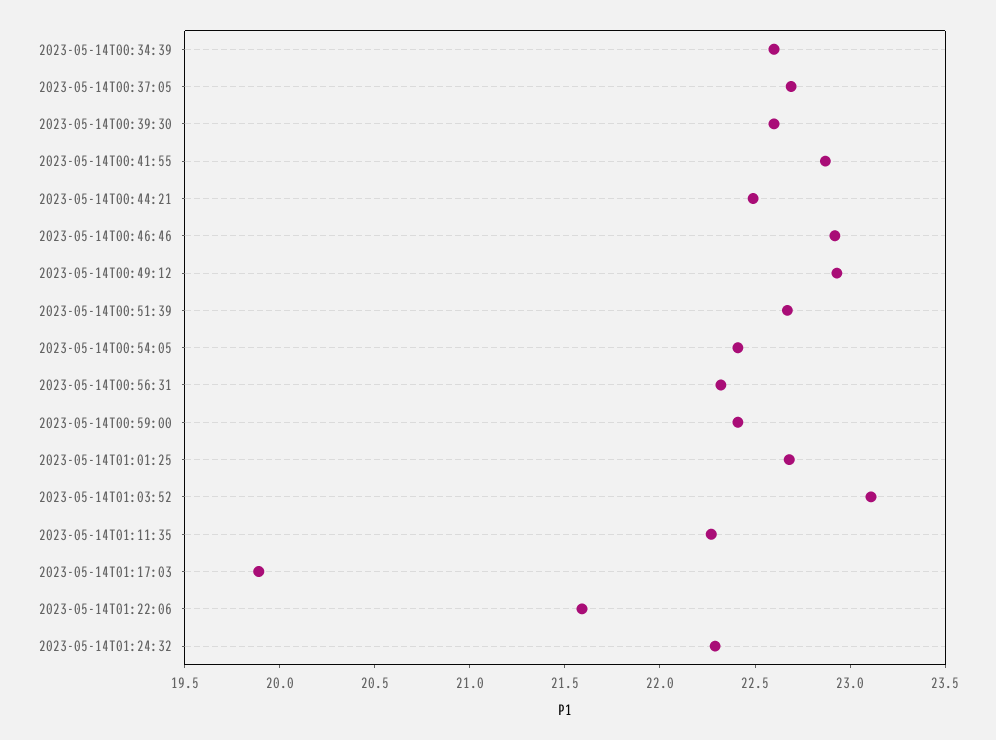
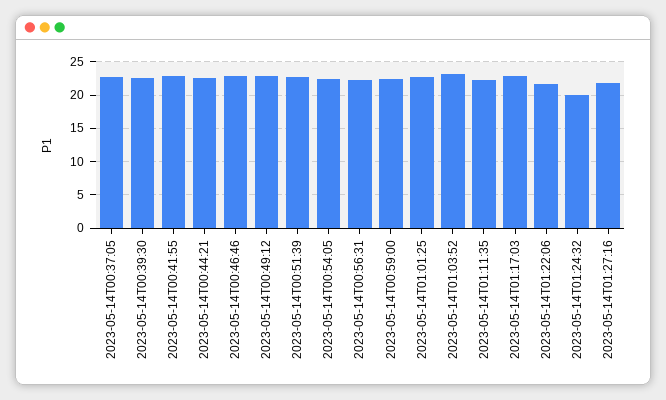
2023-05-14T00:34:39: 22.6 -> none
2023-05-14T01:17:03: 19.9 -> 23
2023-05-14T01:24:32: 22.3 -> 20
2023-05-14T01:27:16: none -> 22

